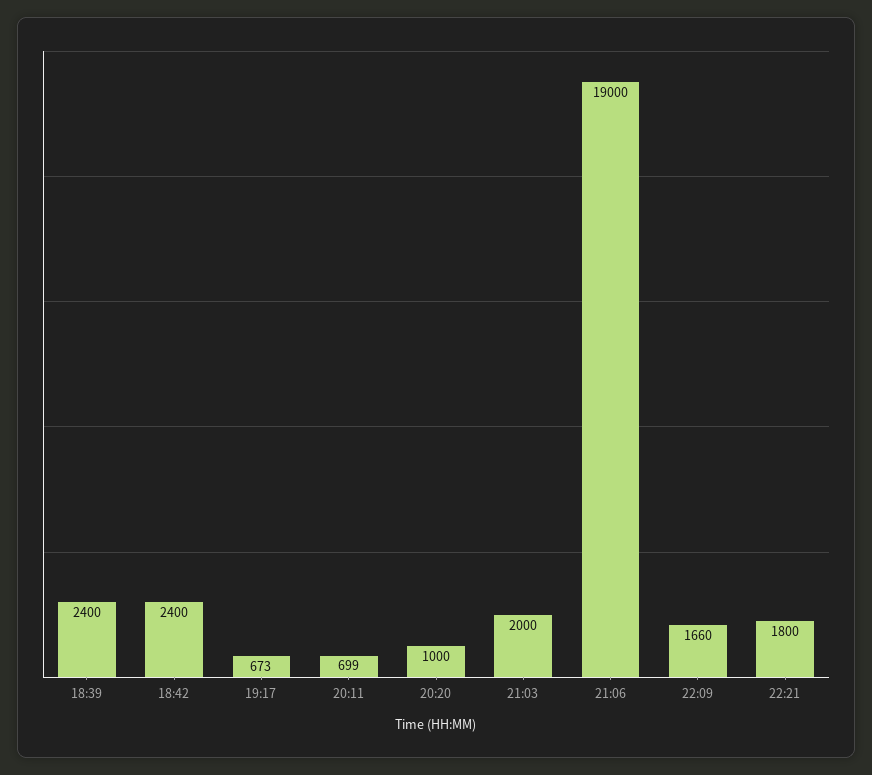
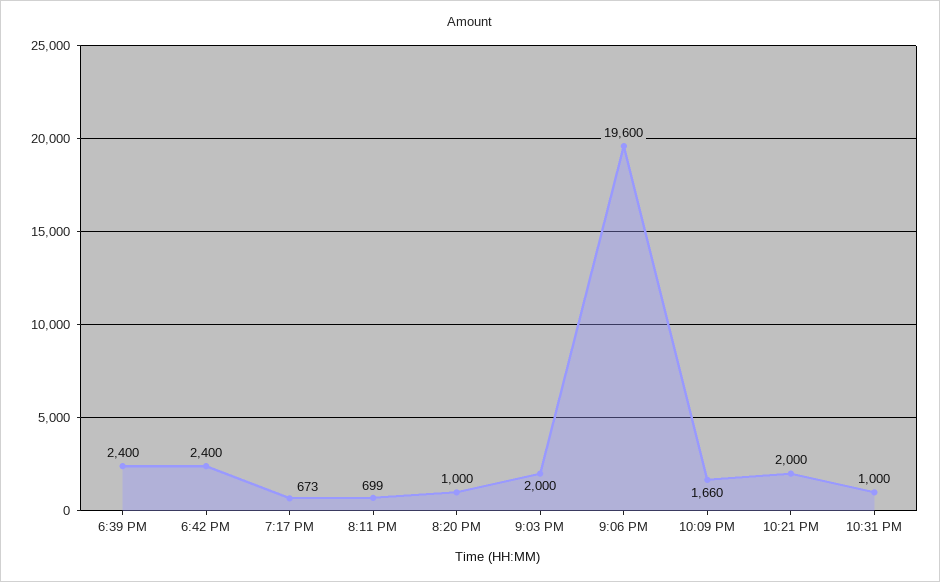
21:06: 19000 -> 19600
22:21: 1800 -> 2000
10:31 PM: none -> 1000

